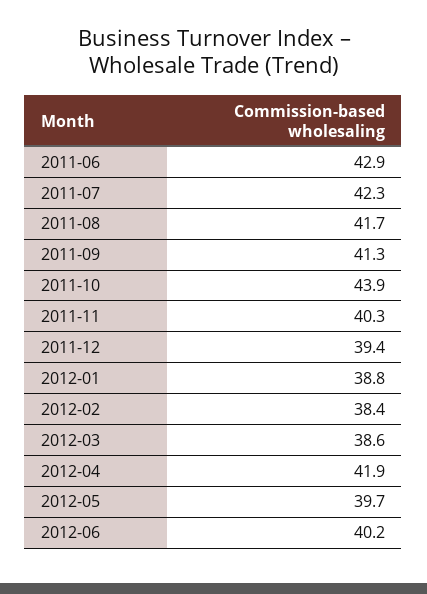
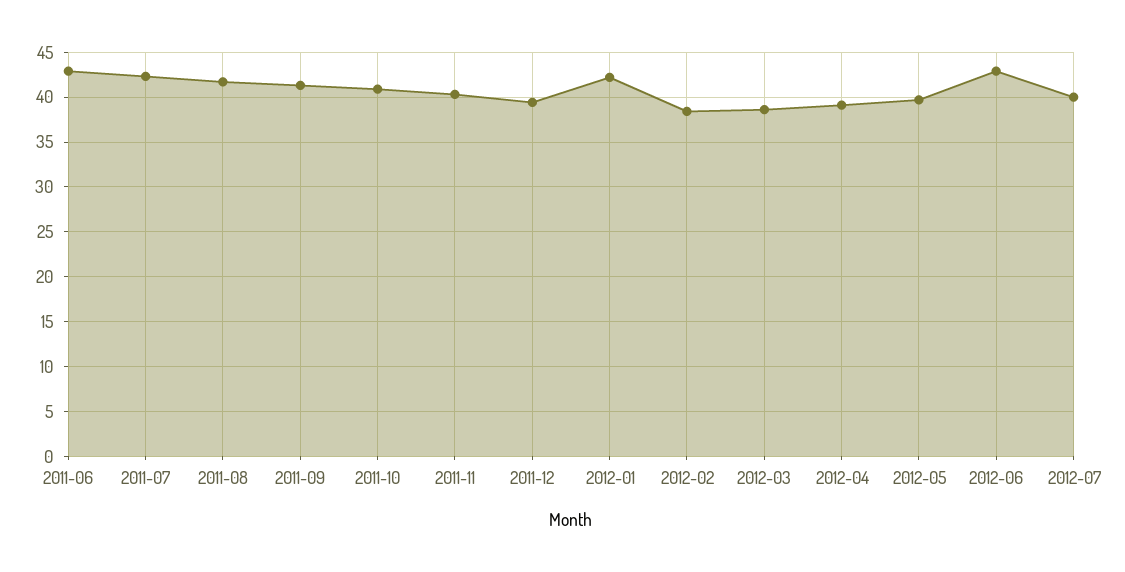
2011-10: 43.9 -> 41
2012-01: 38.8 -> 42
2012-04: 41.9 -> 39
2012-06: 40.2 -> 43
2012-07: none -> 40

